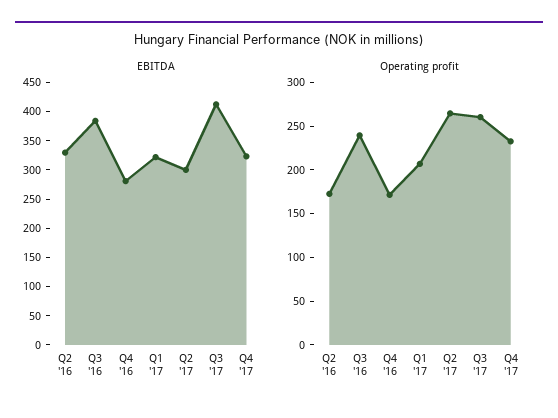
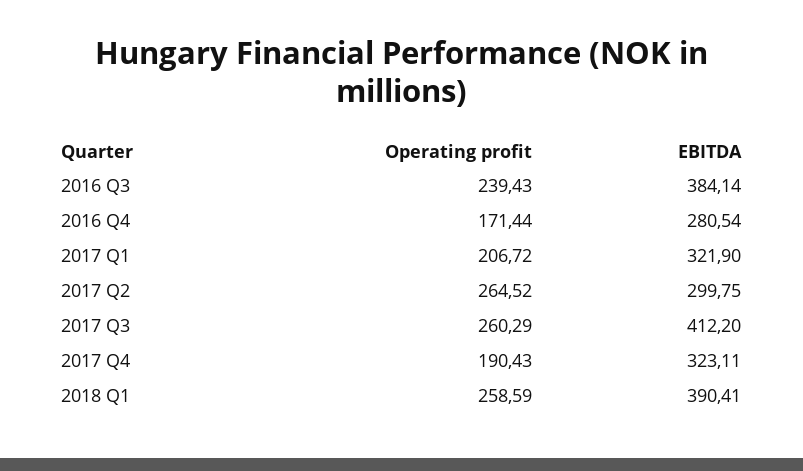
EBITDA, Q2 '16: 325 -> none
Operating profit, Q2 '16: 170 -> none
Operating profit, Q4 '17: 230 -> 190.43
Operating profit, 2018 Q1: none -> 258.59
EBITDA, 2018 Q1: none -> 390.41

